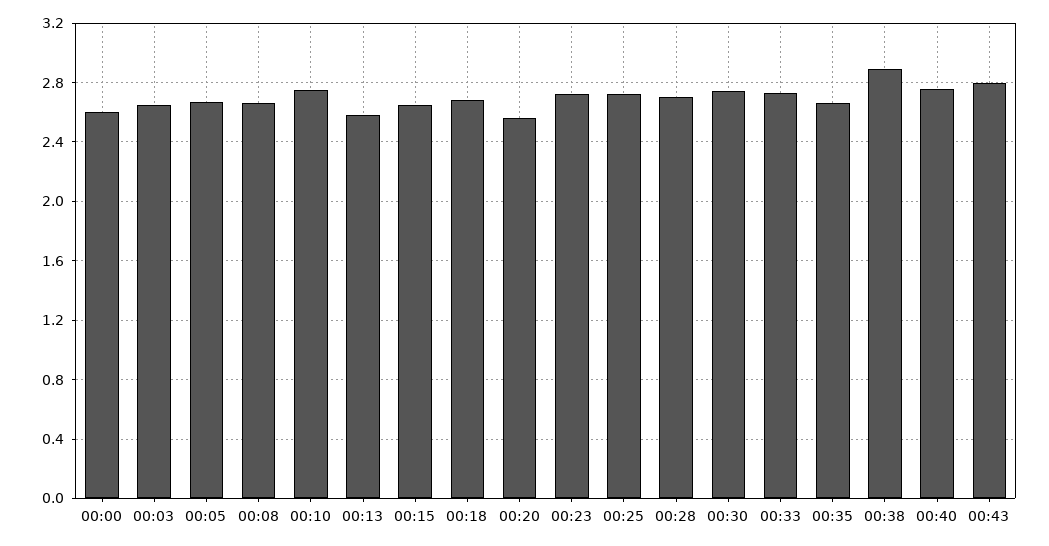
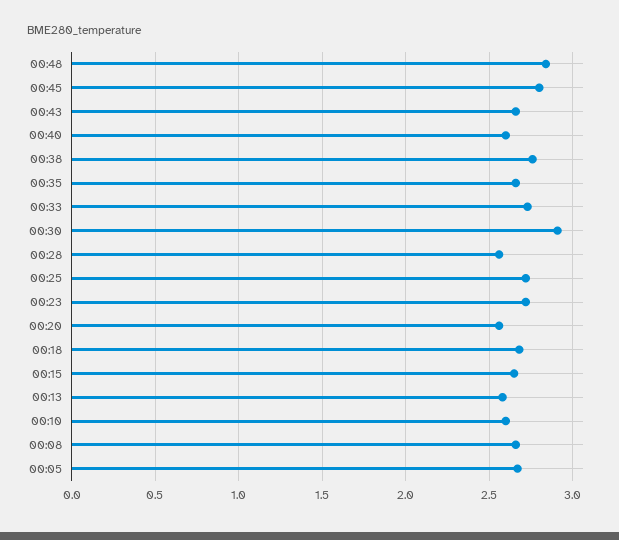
00:00: 2.6 -> none
00:03: 2.65 -> none
00:10: 2.75 -> 2.6
00:28: 2.7 -> 2.55
00:30: 2.75 -> 2.9
00:38: 2.9 -> 2.75
00:40: 2.75 -> 2.6
00:43: 2.8 -> 2.65
00:48: none -> 2.85
00:45: none -> 2.8

